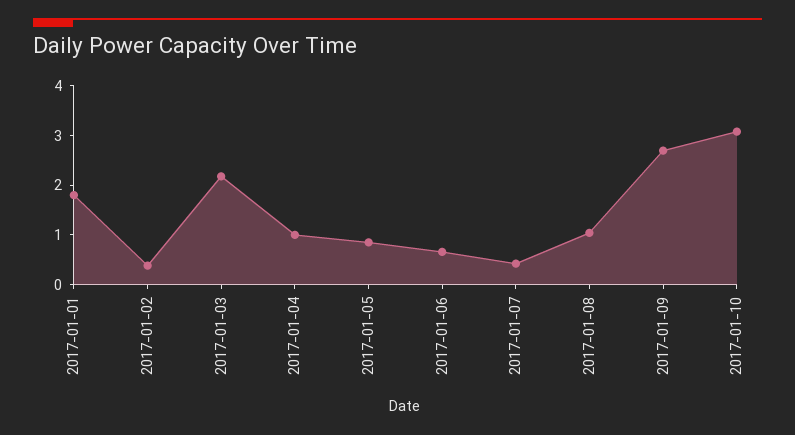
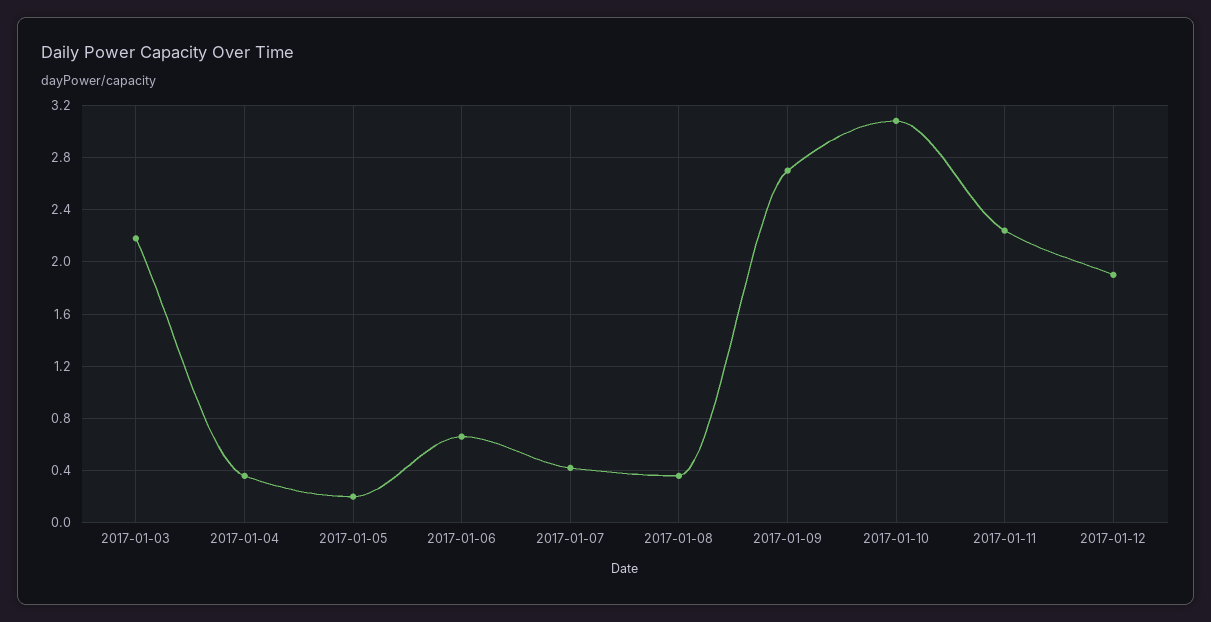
2017-01-01: 1.8 -> none
2017-01-02: 0.4 -> none
2017-01-04: 1 -> 0.35
2017-01-05: 0.8 -> 0.2
2017-01-08: 1 -> 0.35
2017-01-11: none -> 2.25
2017-01-12: none -> 1.9

